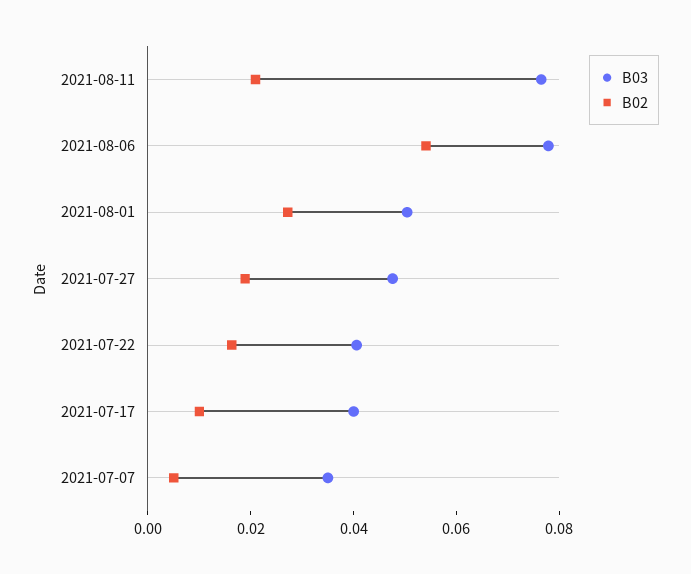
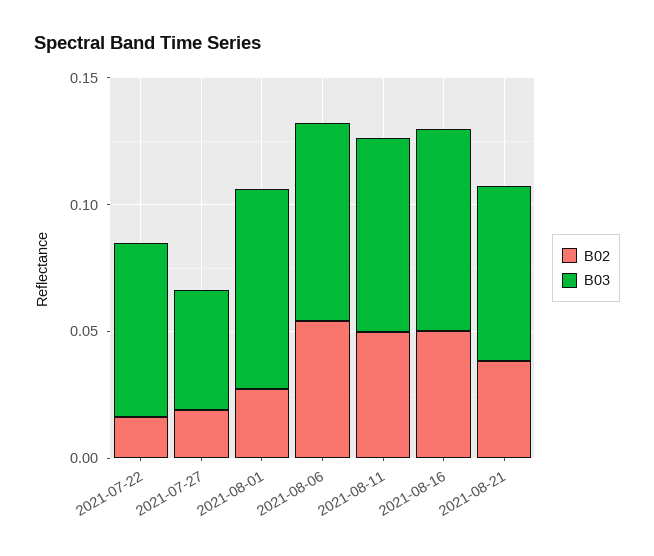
B02, 2021-08-11: 0.02 -> 0.05
B03, 2021-08-01: 0.05 -> 0.08
B03, 2021-07-22: 0.04 -> 0.07
B03, 2021-07-17: 0.04 -> none
B02, 2021-07-17: 0.01 -> none
B03, 2021-07-07: 0.035 -> none
B02, 2021-07-07: 0.005 -> none
B02, 2021-08-16: none -> 0.05
B03, 2021-08-16: none -> 0.08
B02, 2021-08-21: none -> 0.04
B03, 2021-08-21: none -> 0.07

